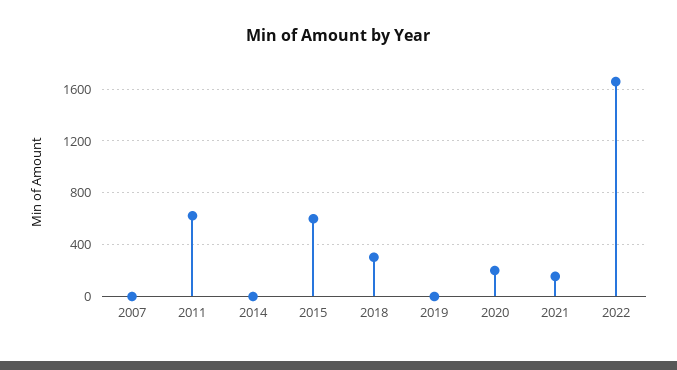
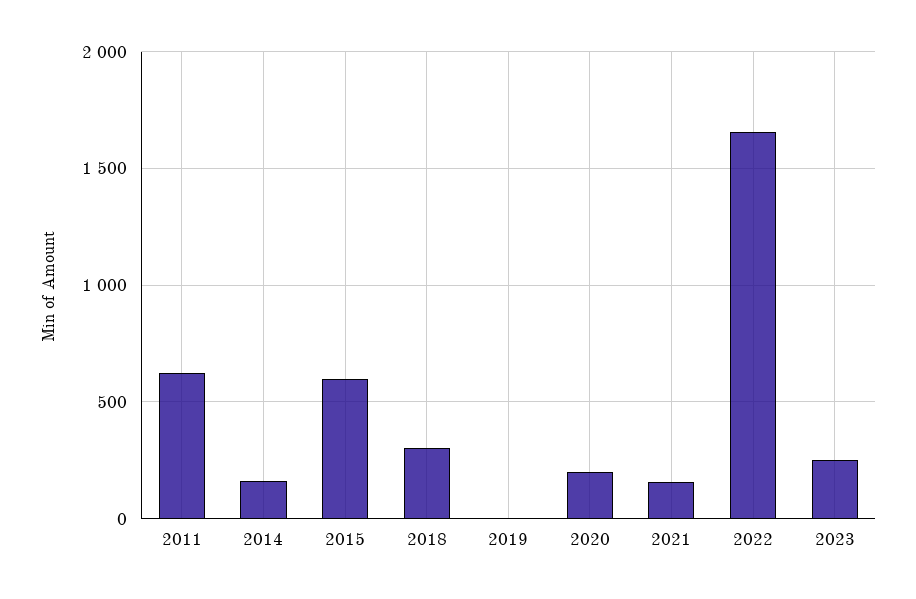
2007: 0 -> none
2014: 0 -> 150
2023: none -> 250

